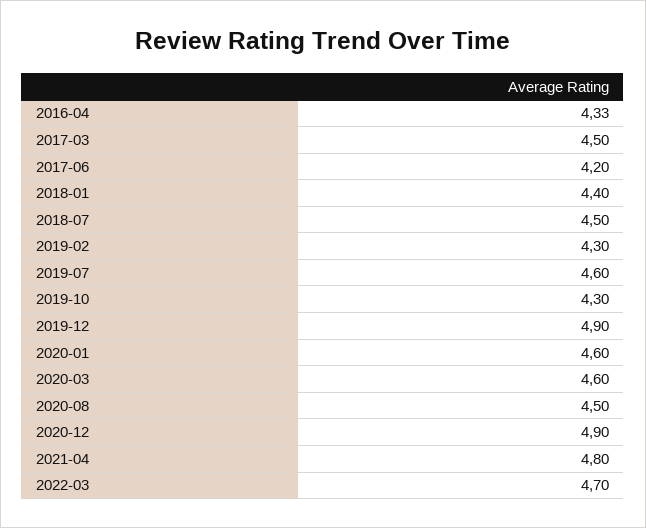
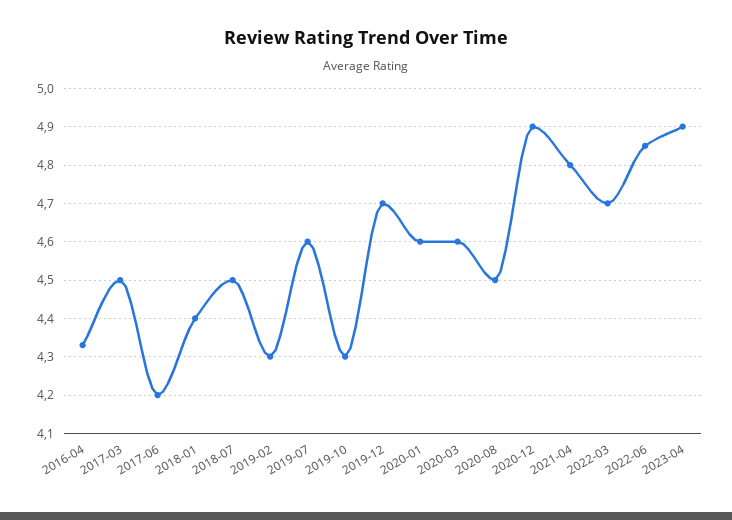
2019-12: 4.9 -> 4.7
2022-06: none -> 4.85
2023-04: none -> 4.9

